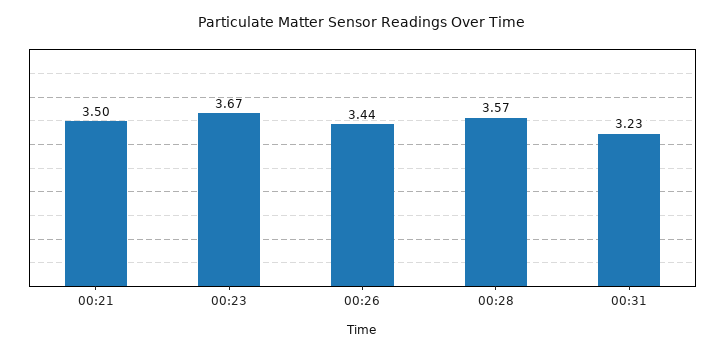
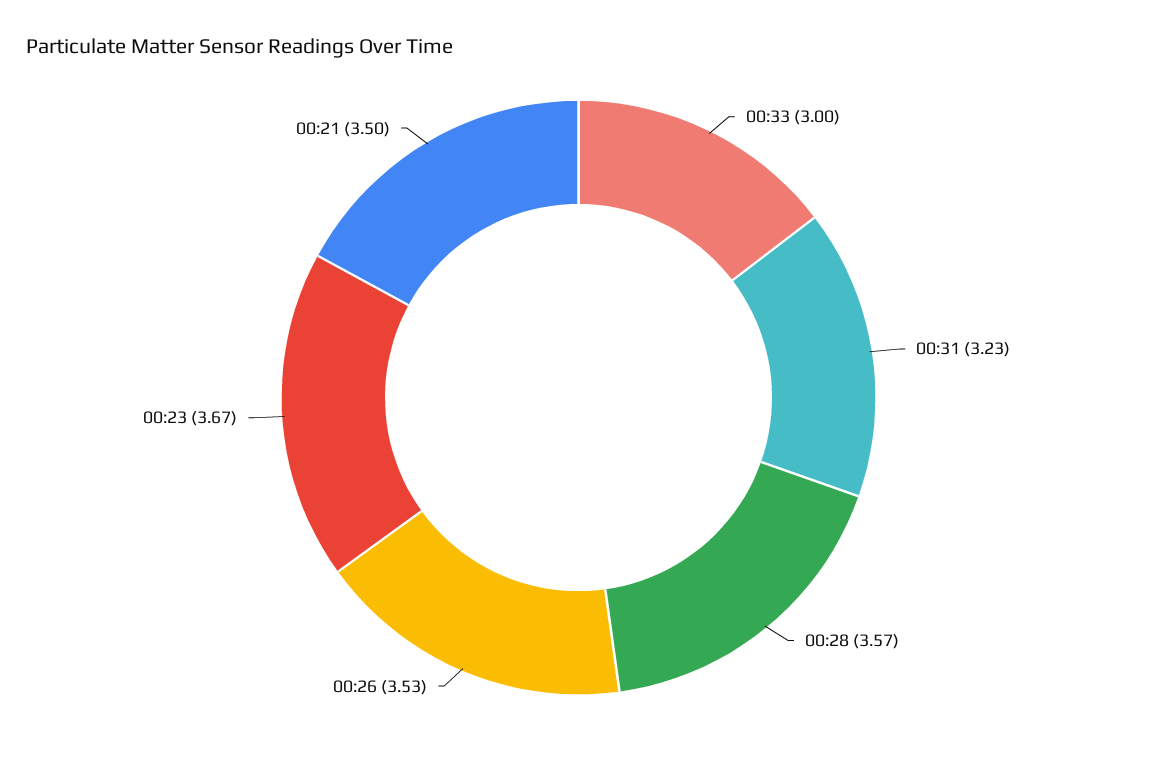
00:26: 3.44 -> 3.53
00:33: none -> 3

